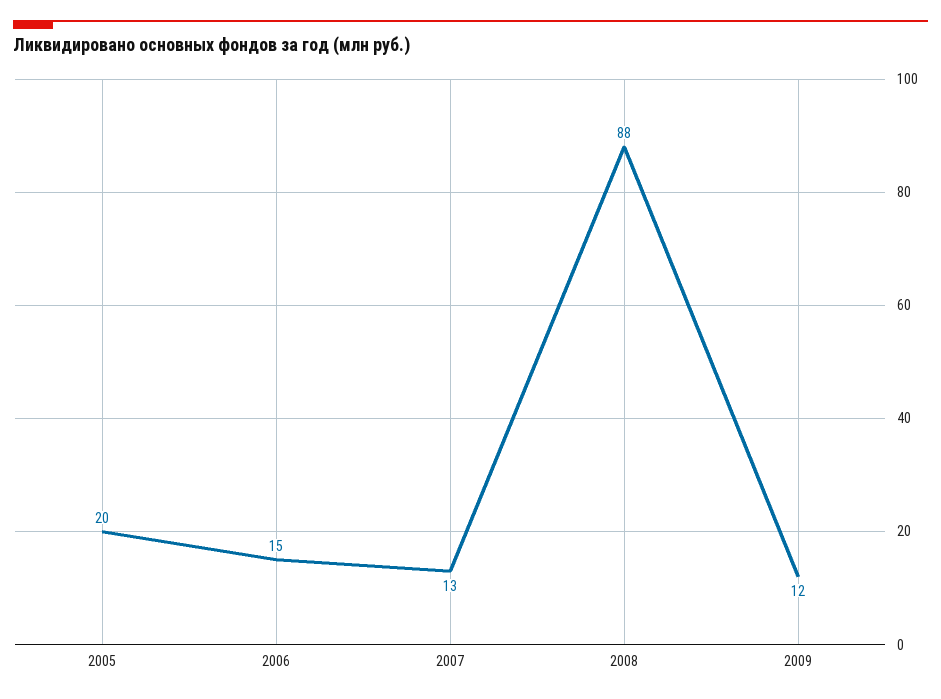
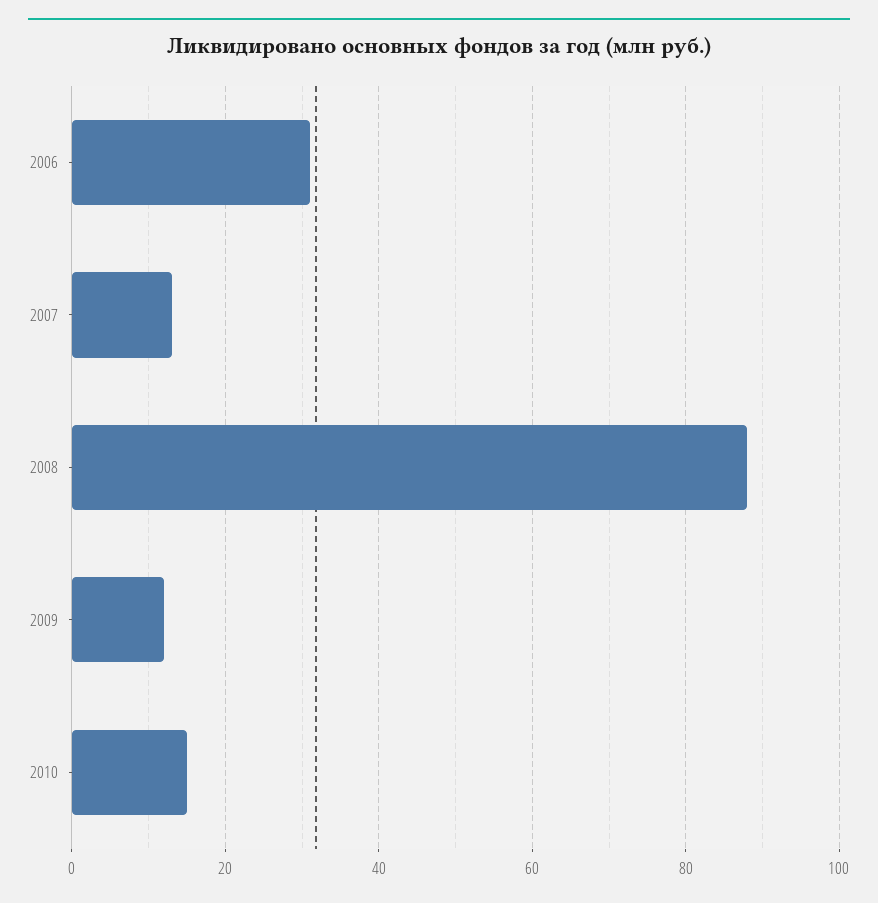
2005: 20 -> none
2006: 15 -> 30
2010: none -> 15

